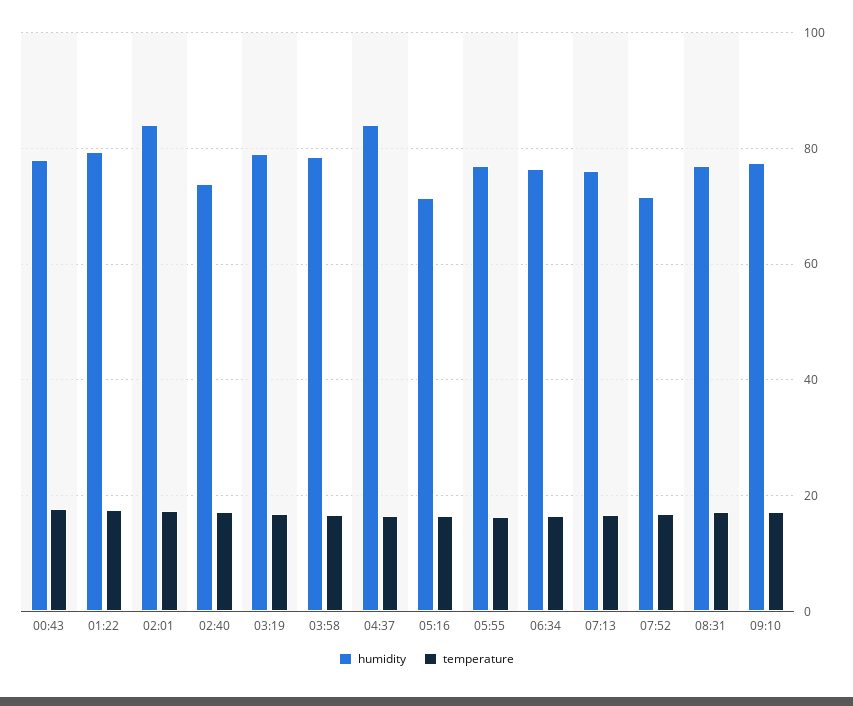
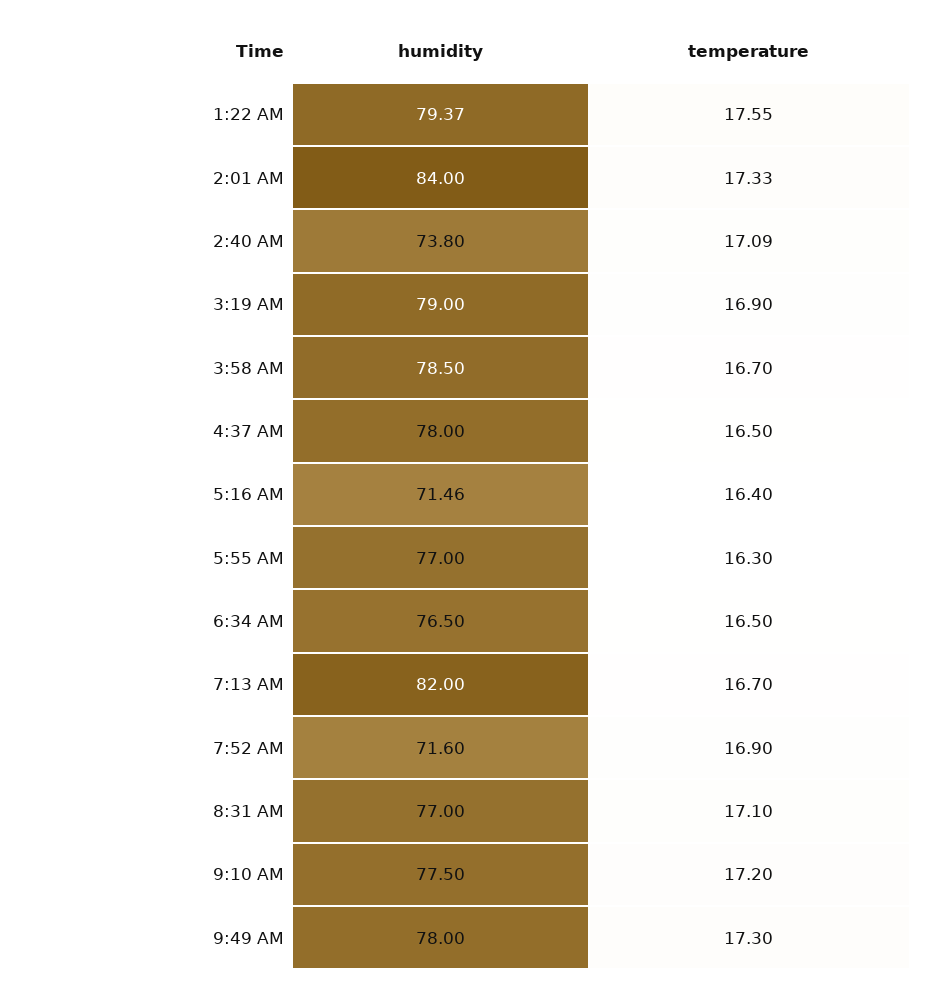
humidity, 00:43: 78 -> none
temperature, 00:43: 18 -> none
humidity, 04:37: 84 -> 78
humidity, 07:13: 76 -> 82
humidity, 9:49 AM: none -> 78
temperature, 9:49 AM: none -> 17.3

